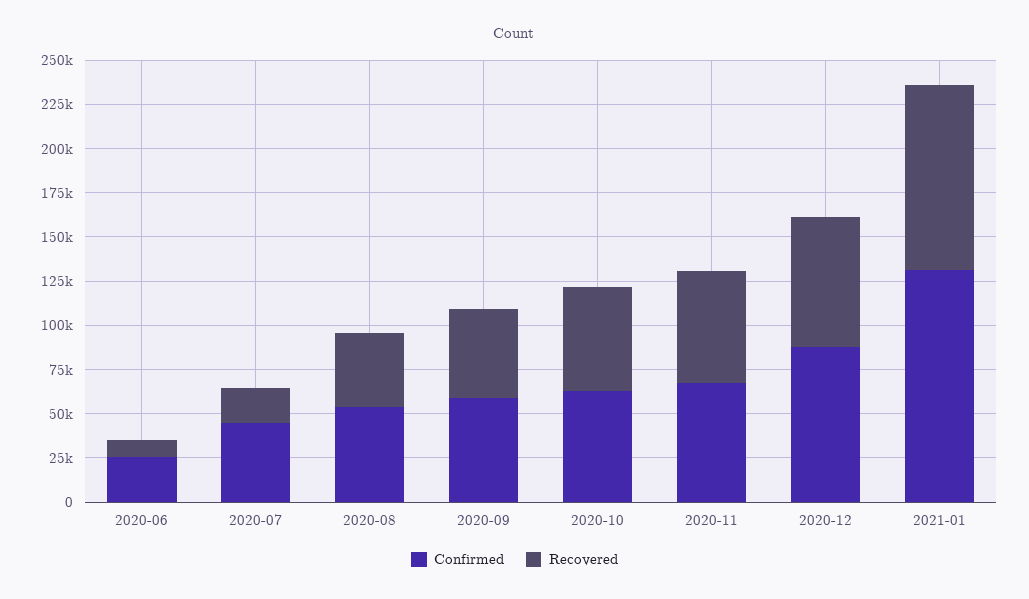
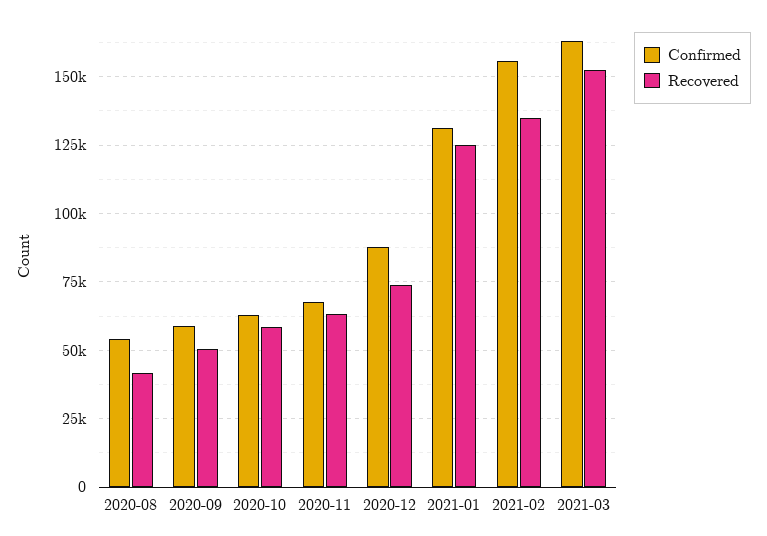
Confirmed, 2020-06: 25000 -> none
Recovered, 2020-06: 10000 -> none
Confirmed, 2020-07: 45000 -> none
Recovered, 2020-07: 20000 -> none
Recovered, 2021-01: 105000 -> 125000
Confirmed, 2021-02: none -> 155000
Recovered, 2021-02: none -> 135000
Confirmed, 2021-03: none -> 162500
Recovered, 2021-03: none -> 152500

